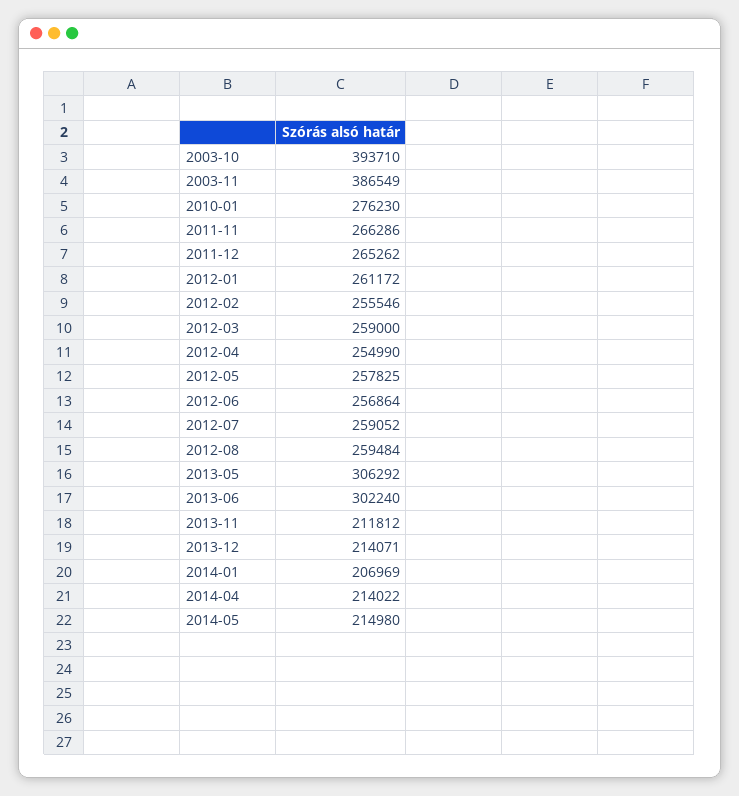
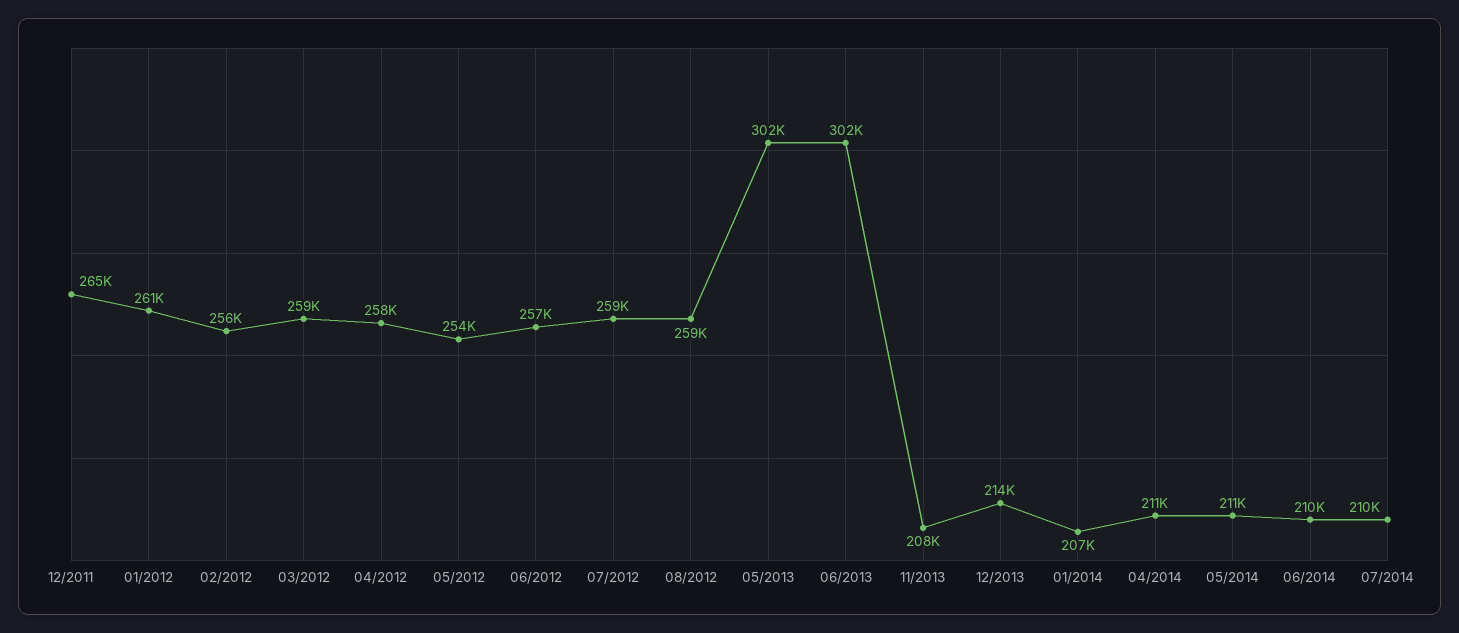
2003-10: 393710 -> none
2003-11: 386549 -> none
2010-01: 276230 -> none
2011-11: 266286 -> none
2012-04: 254990 -> 258000
2012-05: 257825 -> 254000
2013-05: 306292 -> 302000
2013-11: 211812 -> 208000
2014-04: 214022 -> 211000
2014-05: 214980 -> 211000
06/2014: none -> 210000
07/2014: none -> 210000

